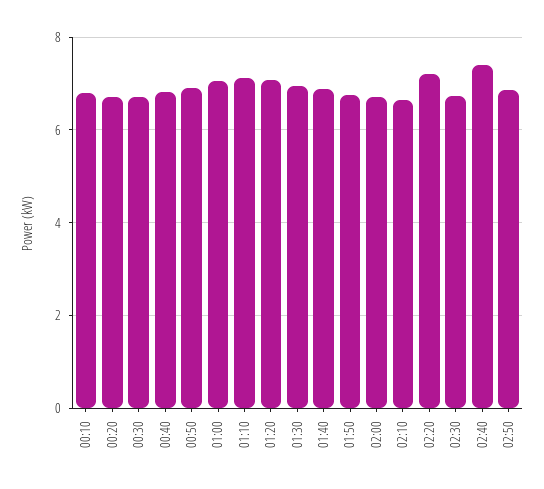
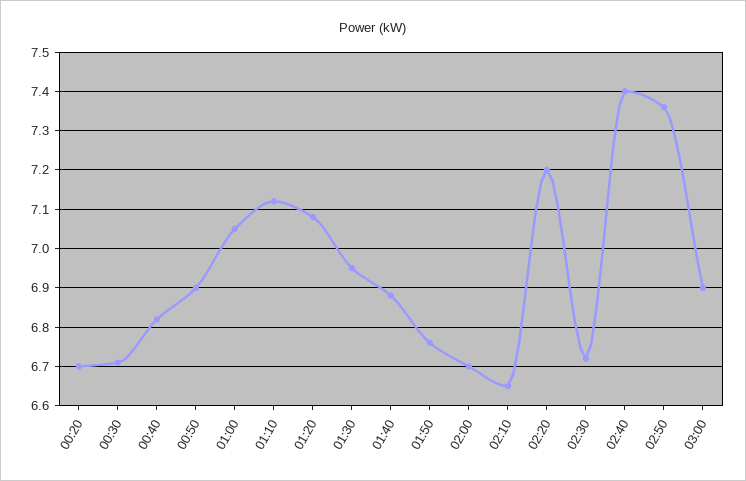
00:10: 6.8 -> none
02:50: 6.8 -> 7.35
03:00: none -> 6.9

